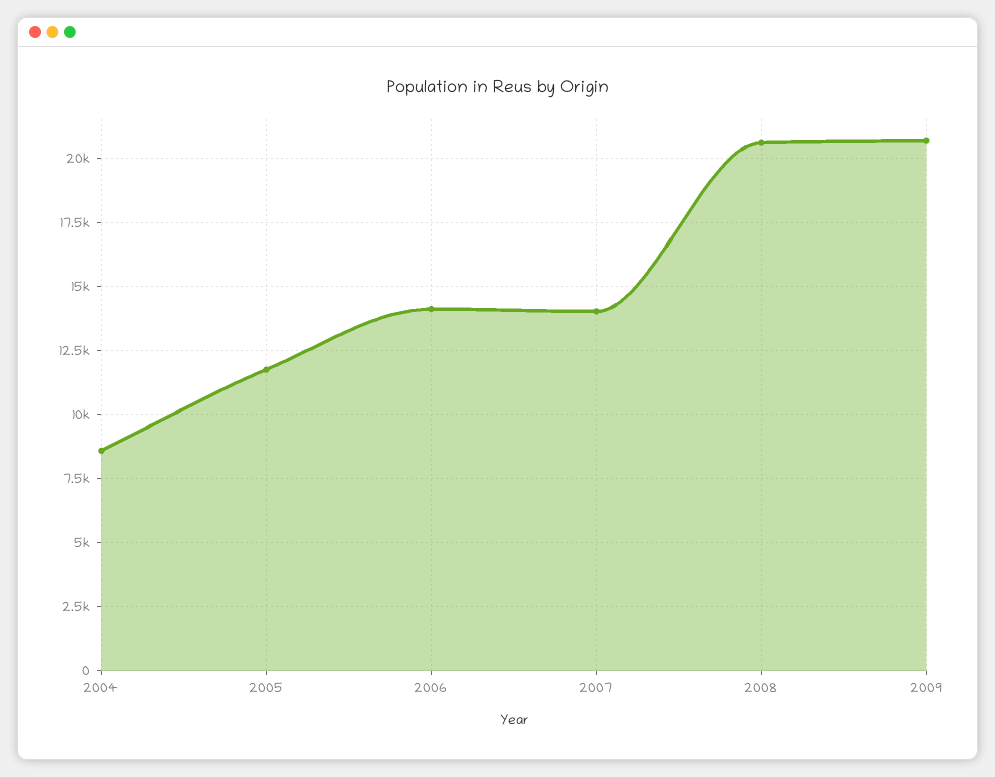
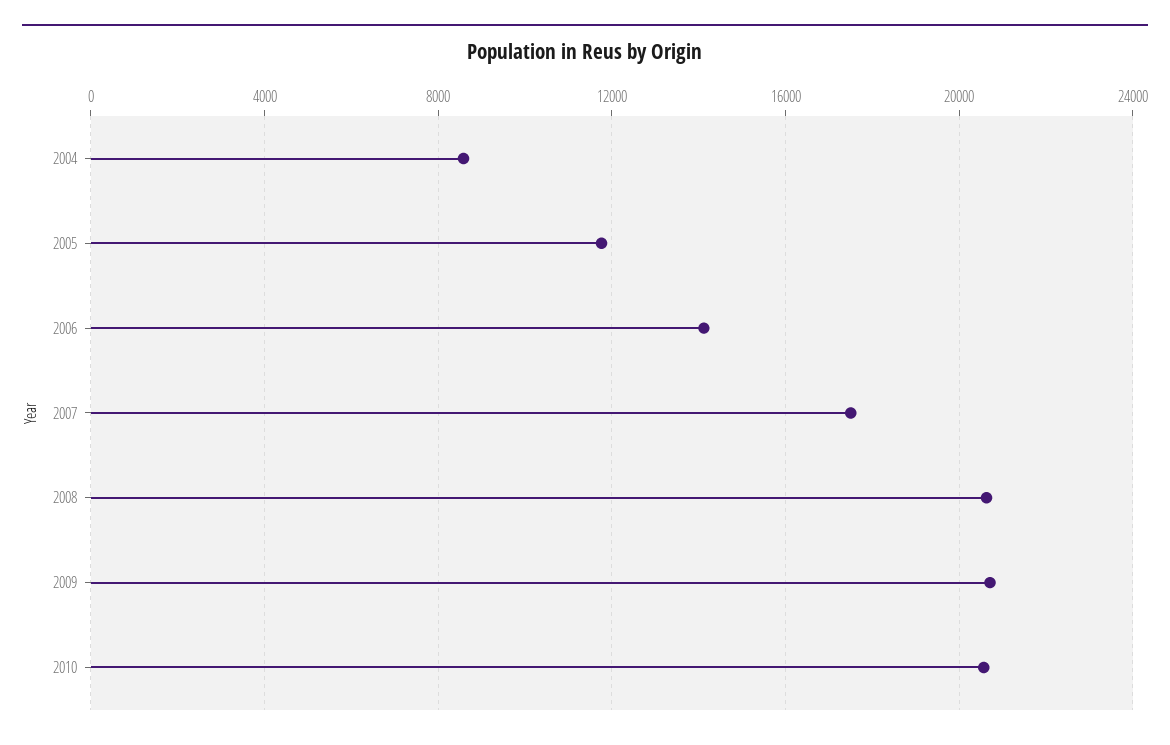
2007: 14000 -> 17500
2010: none -> 20500

